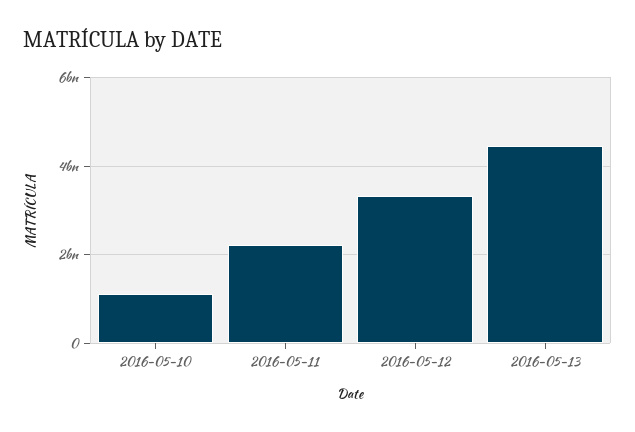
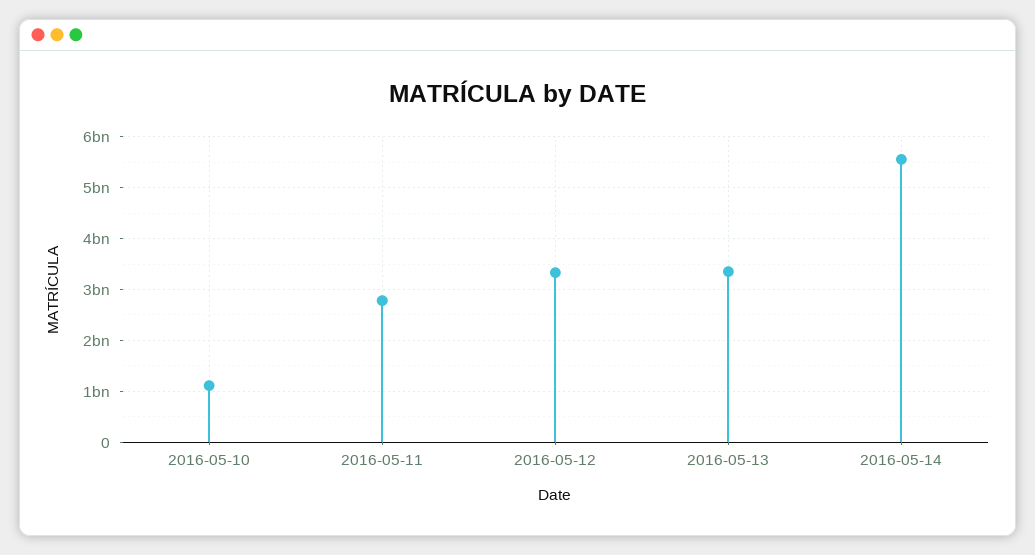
2016-05-11: 2200000000 -> 2800000000
2016-05-13: 4400000000 -> 3400000000
2016-05-14: none -> 5600000000

